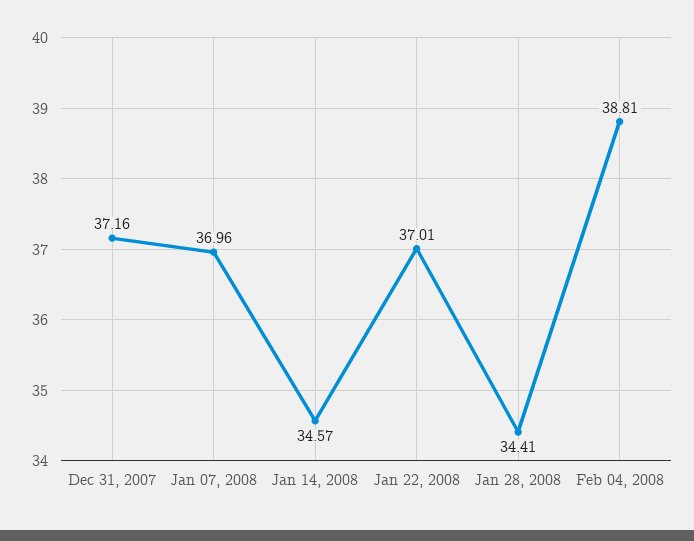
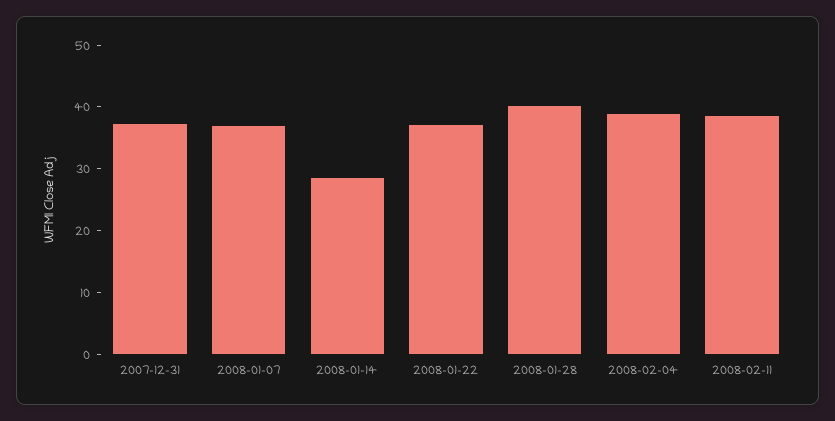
Jan 14, 2008: 34.57 -> 28
Jan 28, 2008: 34.41 -> 40
2008-02-11: none -> 38

